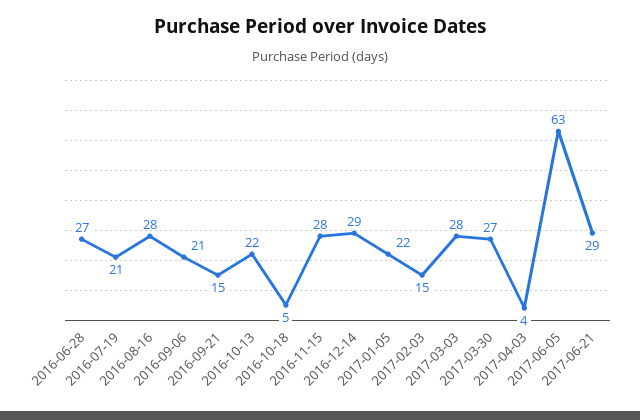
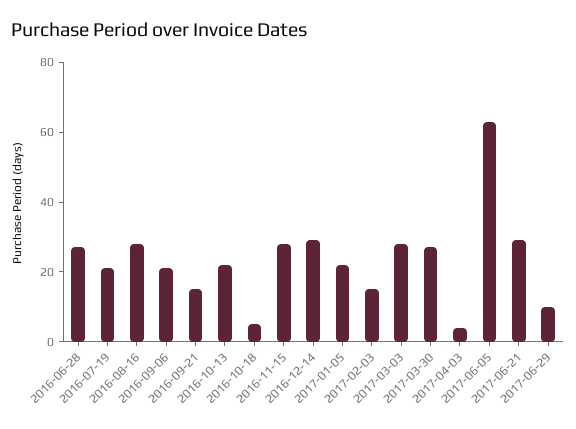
2017-06-29: none -> 10

